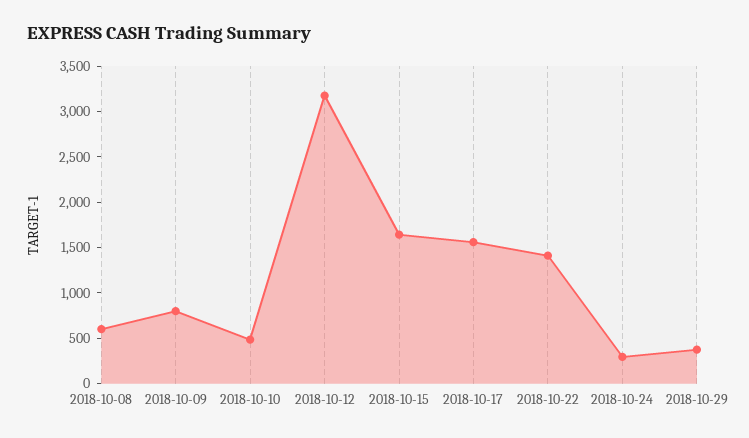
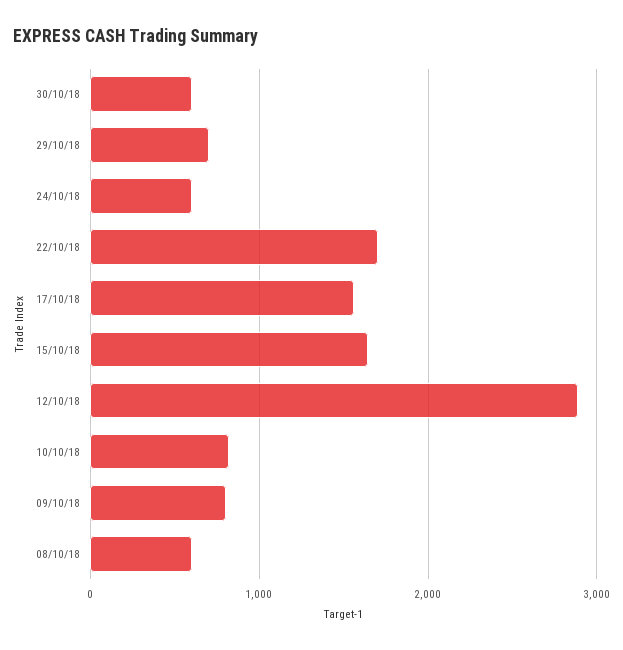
2018-10-10: 500 -> 800
2018-10-12: 3200 -> 2900
2018-10-22: 1400 -> 1700
2018-10-24: 300 -> 600
2018-10-29: 400 -> 700
30/10/18: none -> 600

